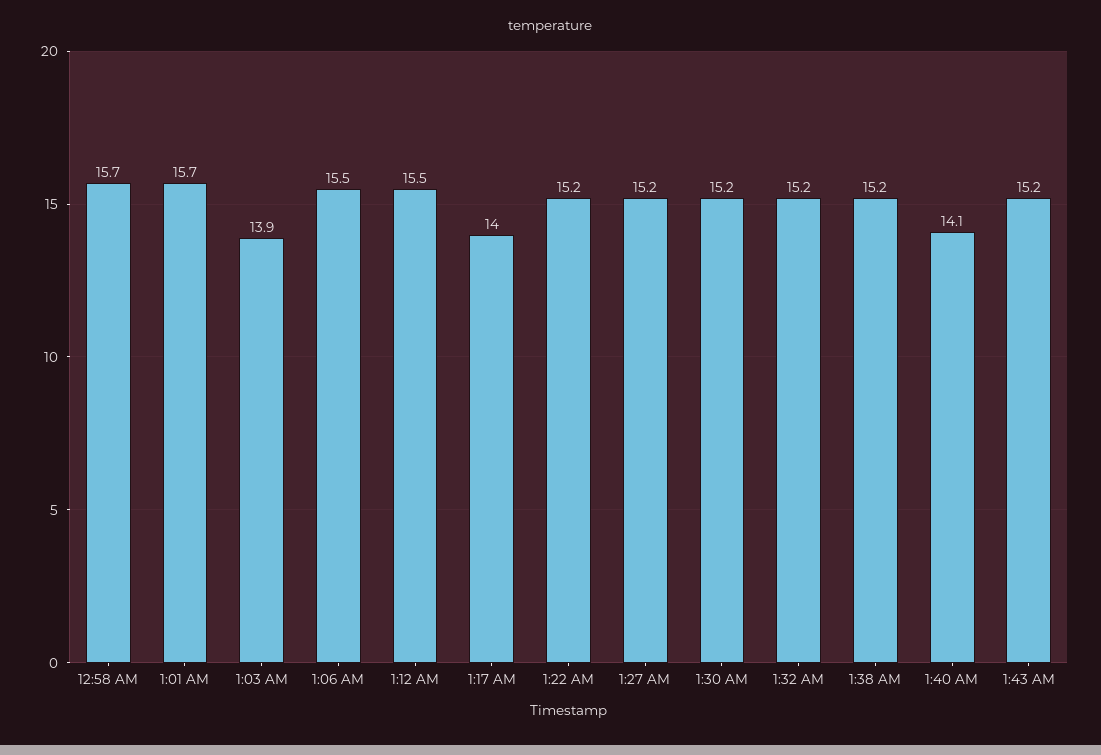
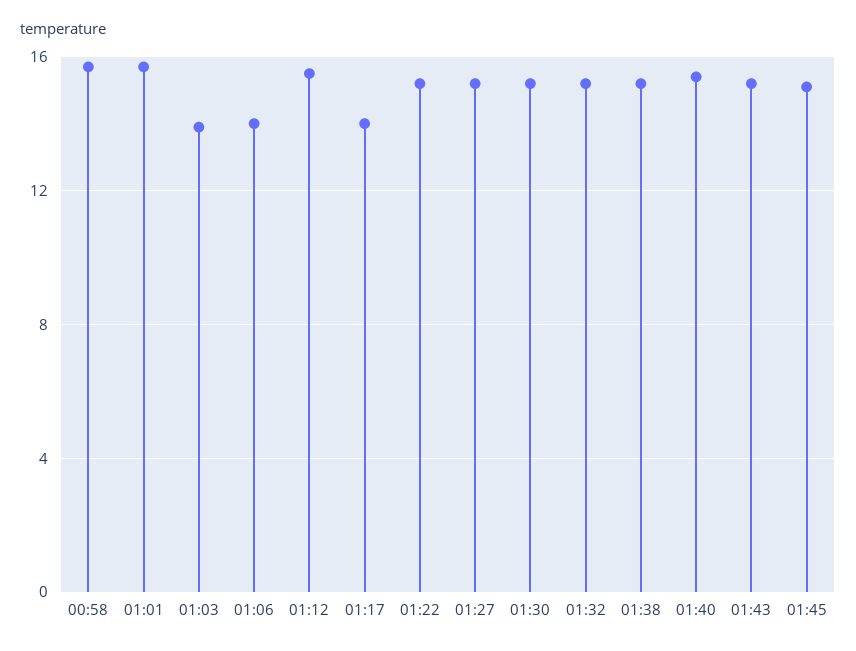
1:06 AM: 15.5 -> 14
1:40 AM: 14.1 -> 15.5
01:45: none -> 15

